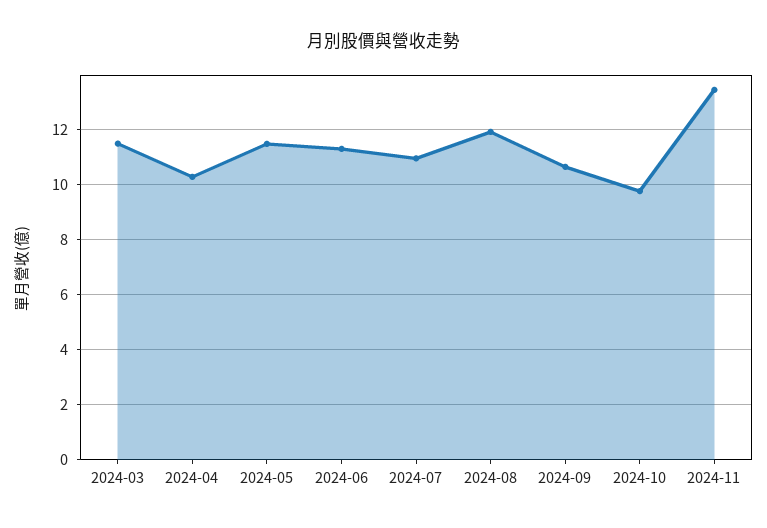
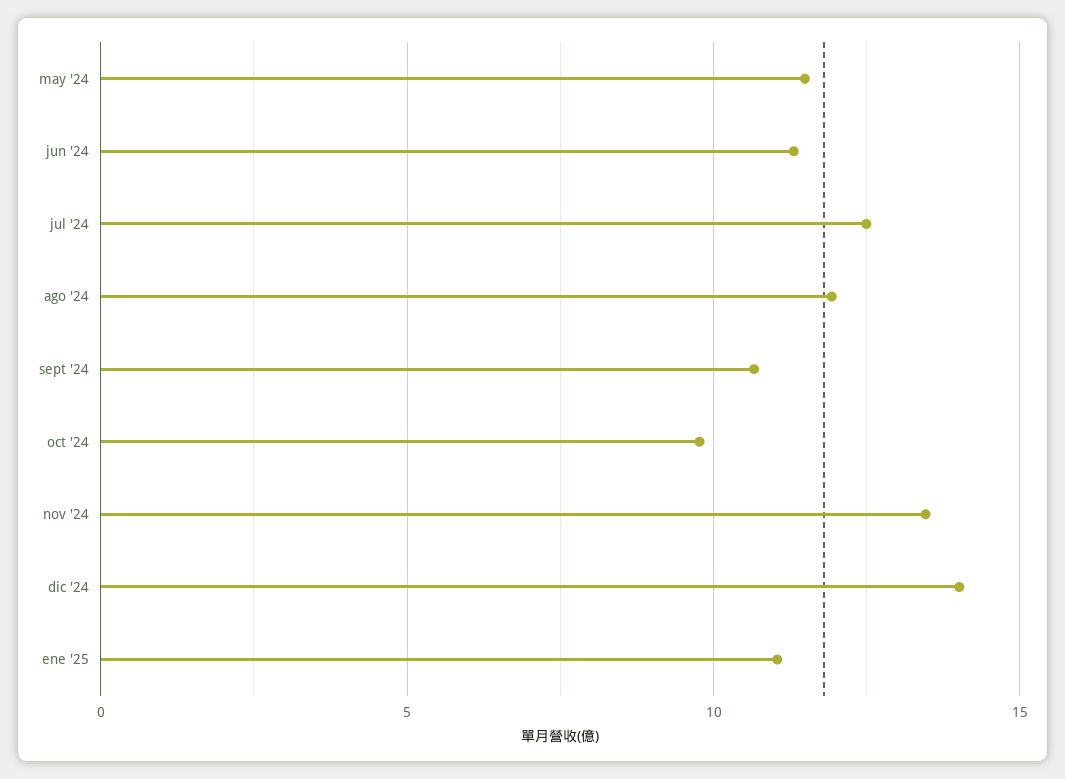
2024-03: 11.5 -> none
2024-04: 10.25 -> none
2024-07: 11 -> 12.5
dic '24: none -> 14
ene '25: none -> 11

